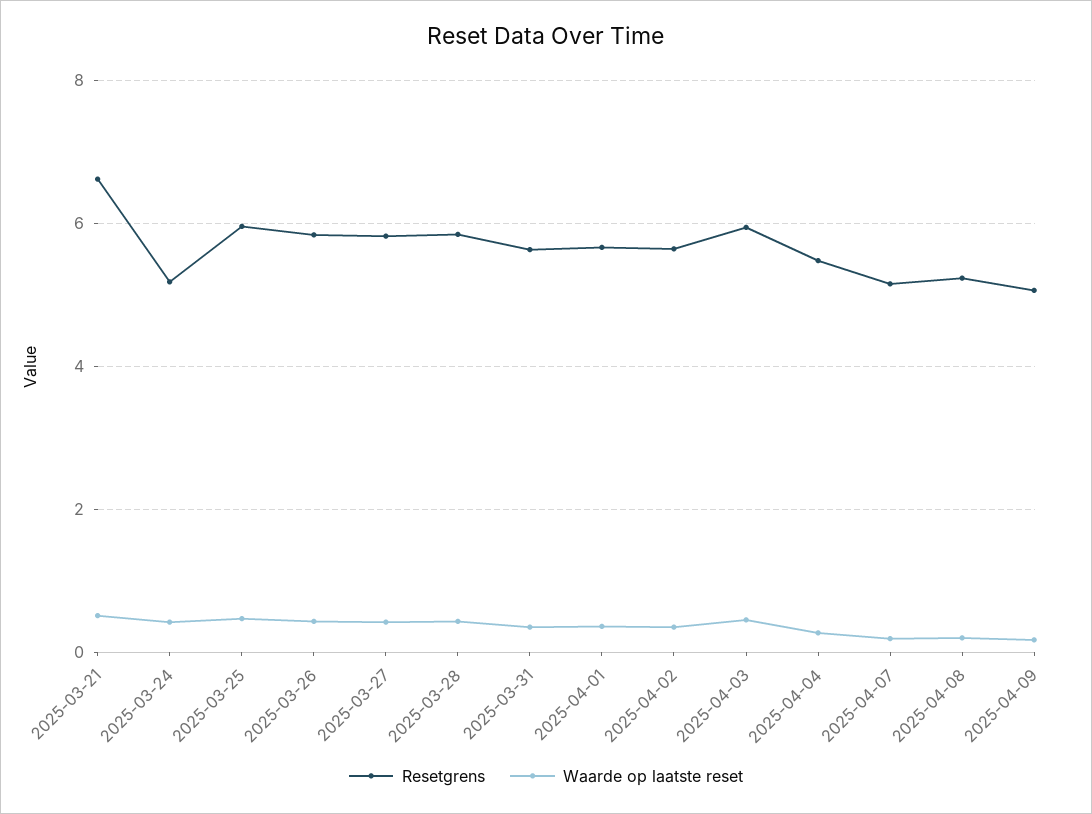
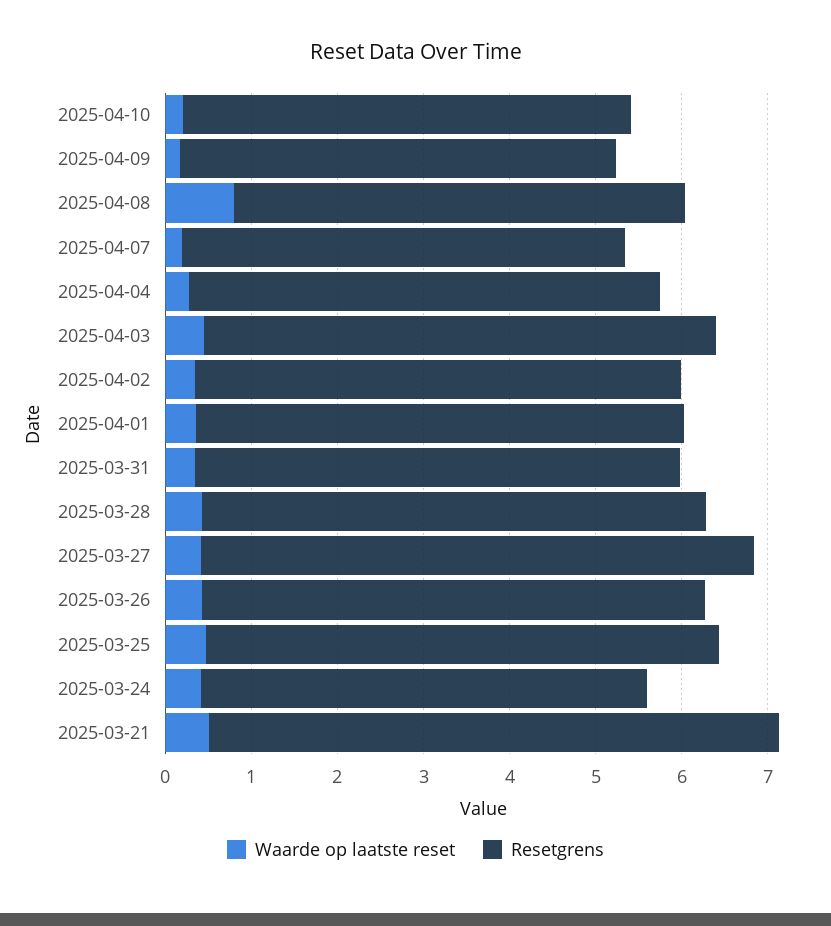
Resetgrens, 2025-03-27: 5.8 -> 6.4
Waarde op laatste reset, 2025-04-08: 0.2 -> 0.8
Waarde op laatste reset, 2025-04-10: none -> 0.2
Resetgrens, 2025-04-10: none -> 5.2

